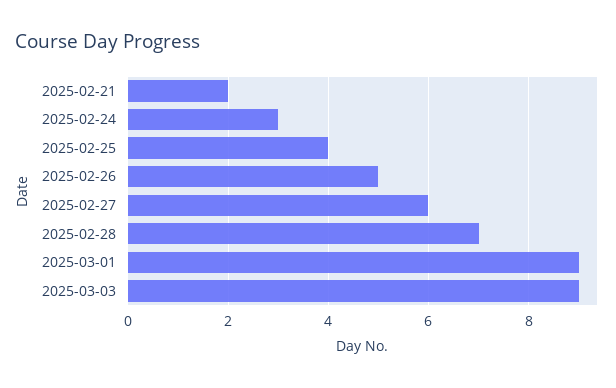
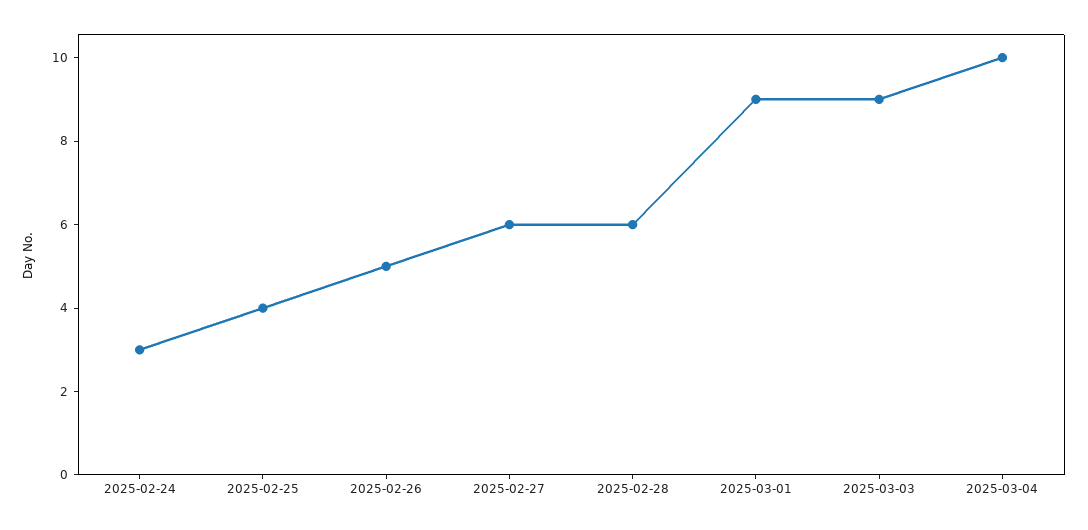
2025-02-21: 2 -> none
2025-02-28: 7 -> 6
2025-03-04: none -> 10

